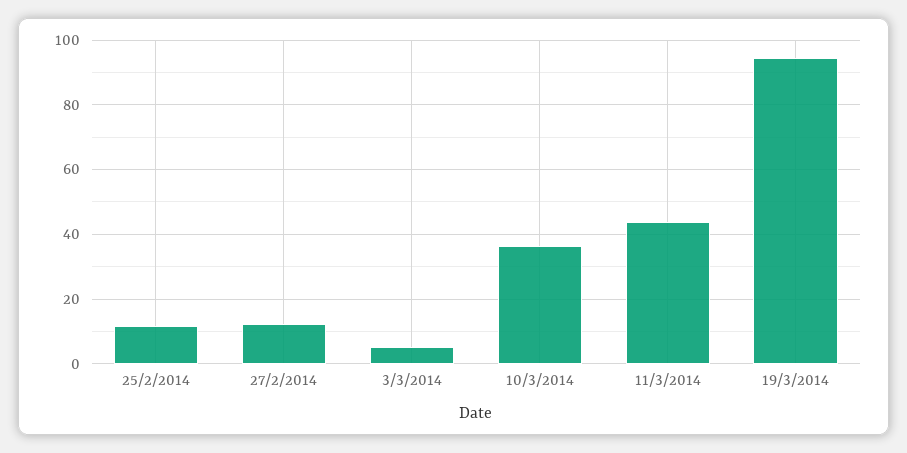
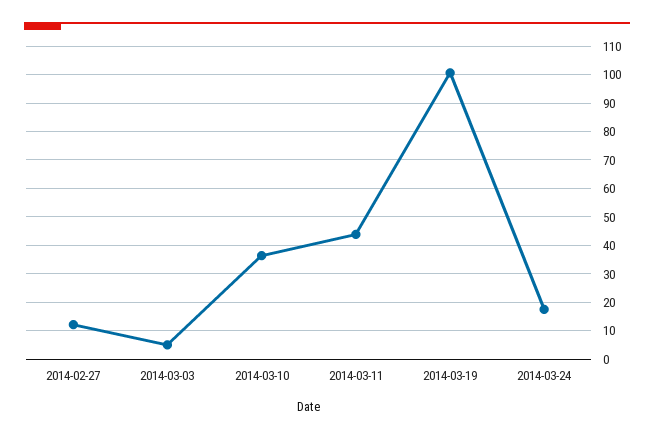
25/2/2014: 12 -> none
19/3/2014: 94 -> 100
2014-03-24: none -> 17.5

